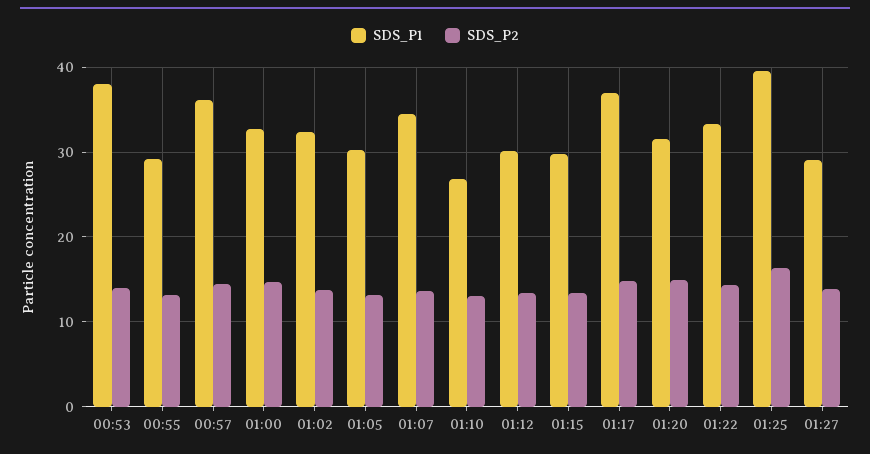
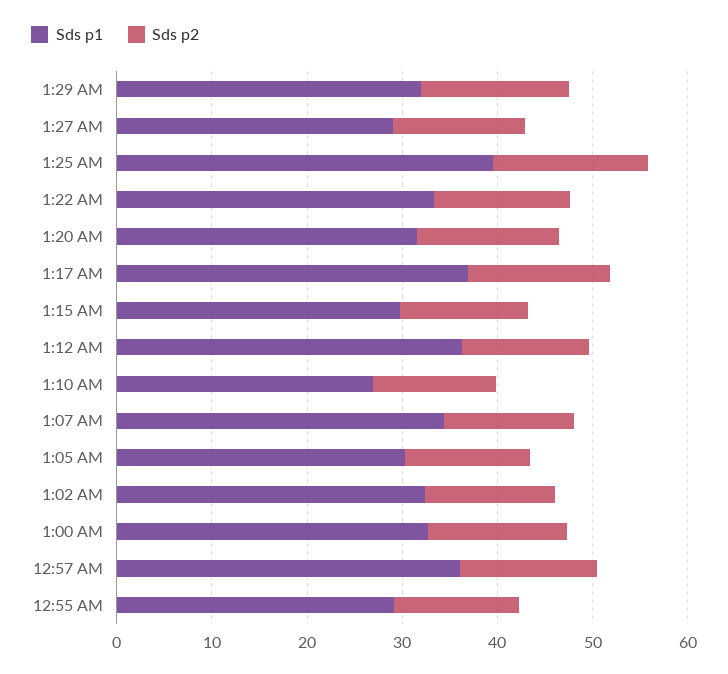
SDS_P1, 00:53: 38 -> none
SDS_P2, 00:53: 14 -> none
SDS_P1, 01:12: 30 -> 36
SDS_P1, 1:29 AM: none -> 32
SDS_P2, 1:29 AM: none -> 16

